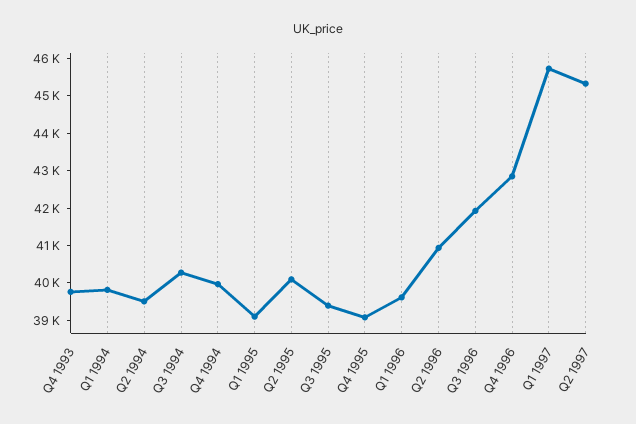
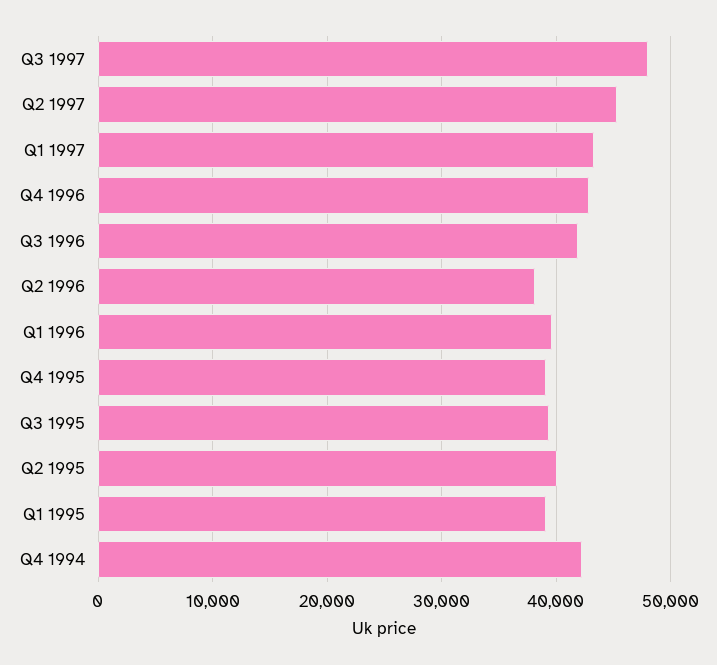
Q4 1993: 39750 -> none
Q1 1994: 39750 -> none
Q2 1994: 39500 -> none
Q3 1994: 40250 -> none
Q4 1994: 40000 -> 42000
Q2 1996: 41000 -> 38000
Q1 1997: 45750 -> 43000
Q3 1997: none -> 48000

